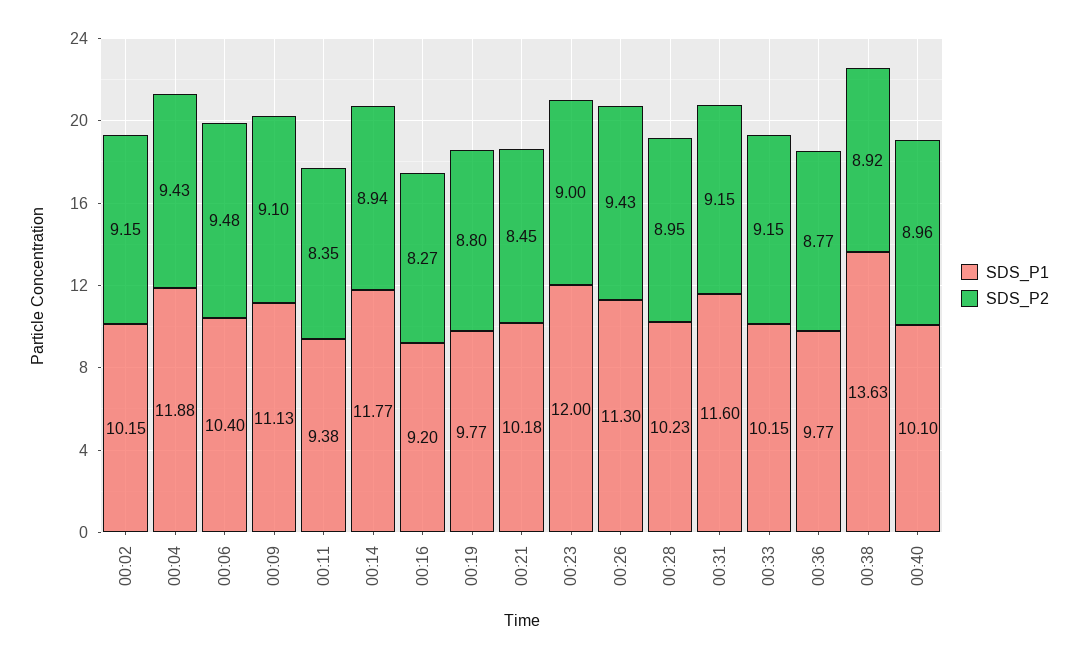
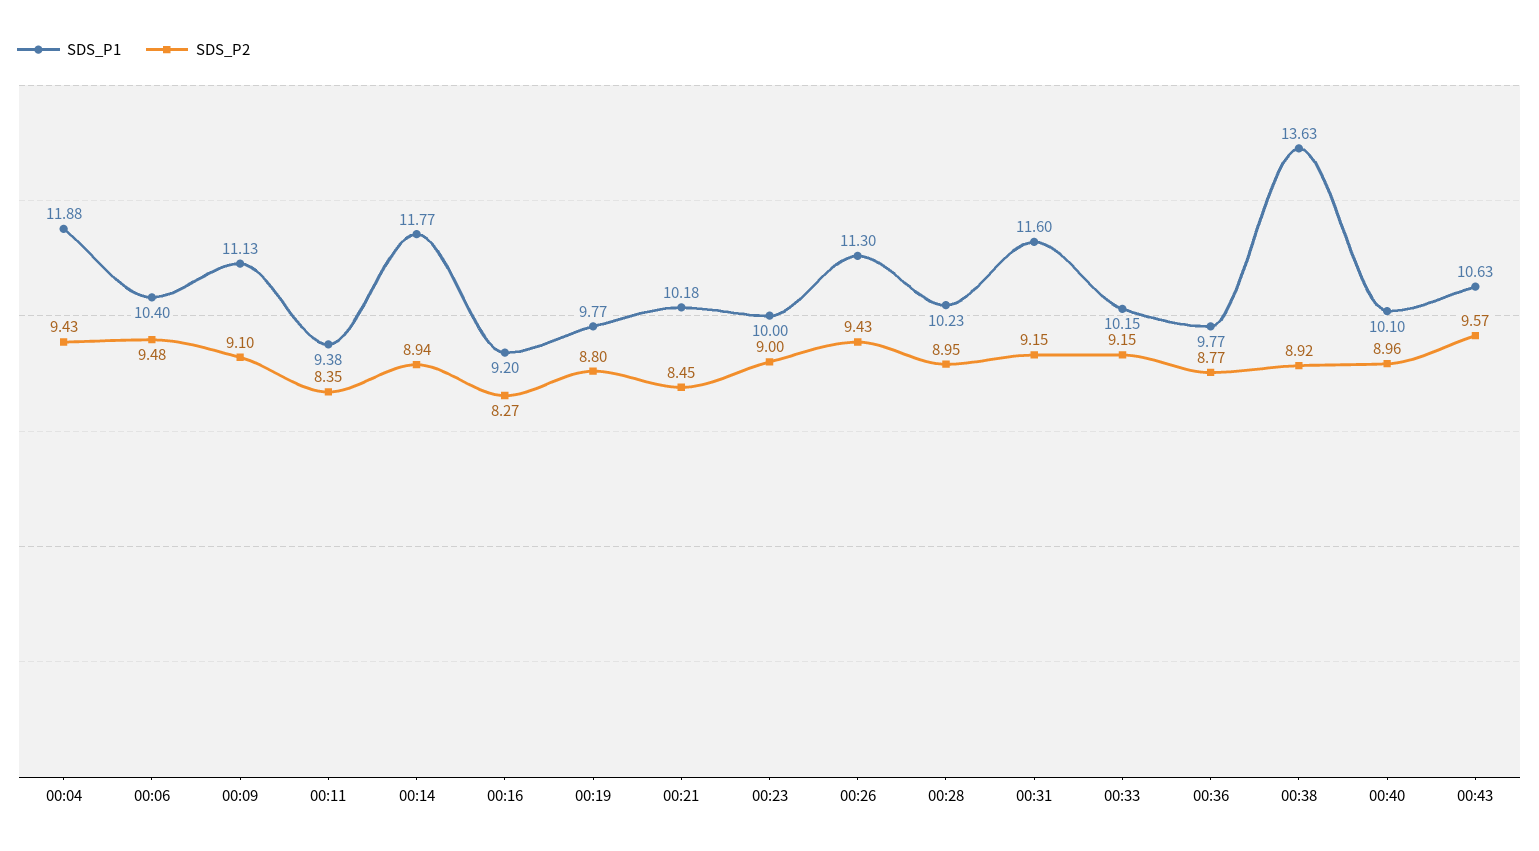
SDS_P1, 00:02: 10.15 -> none
SDS_P2, 00:02: 9.15 -> none
SDS_P1, 00:23: 12 -> 10
SDS_P1, 00:43: none -> 10.63
SDS_P2, 00:43: none -> 9.57

